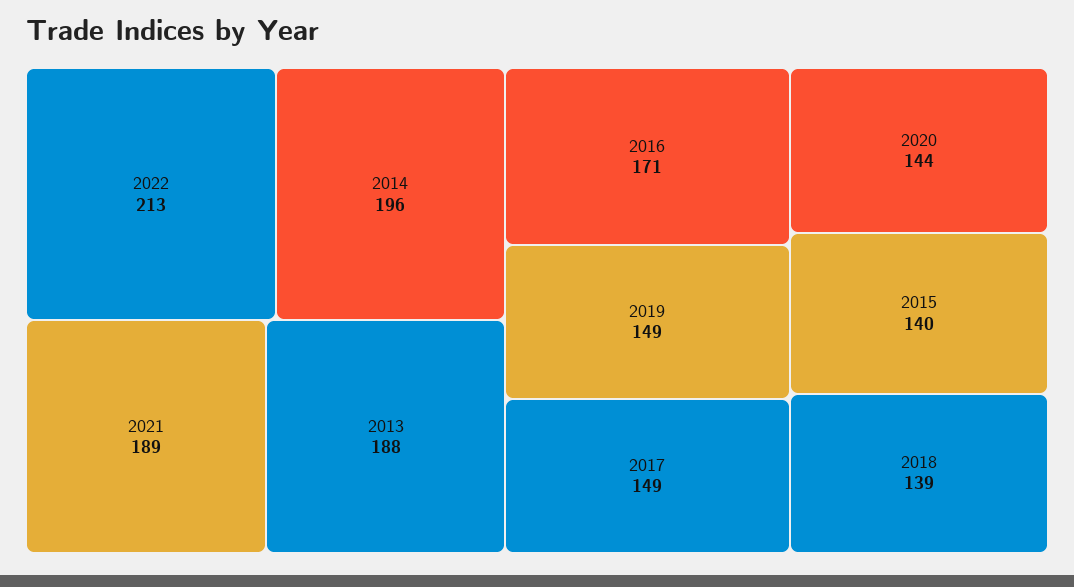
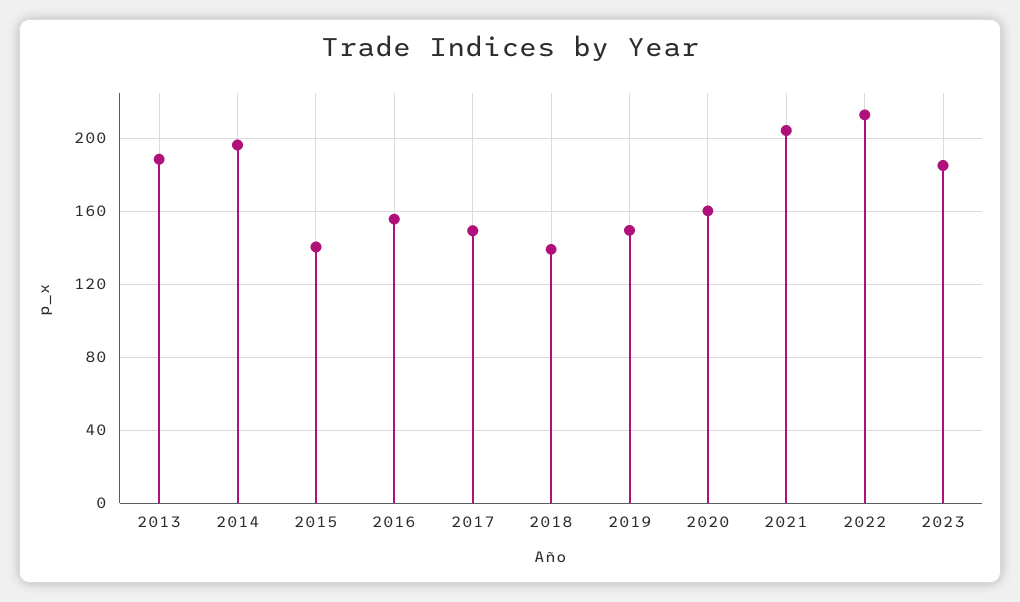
2021: 189 -> 205
2016: 171 -> 155
2020: 144 -> 160
2023: none -> 185

